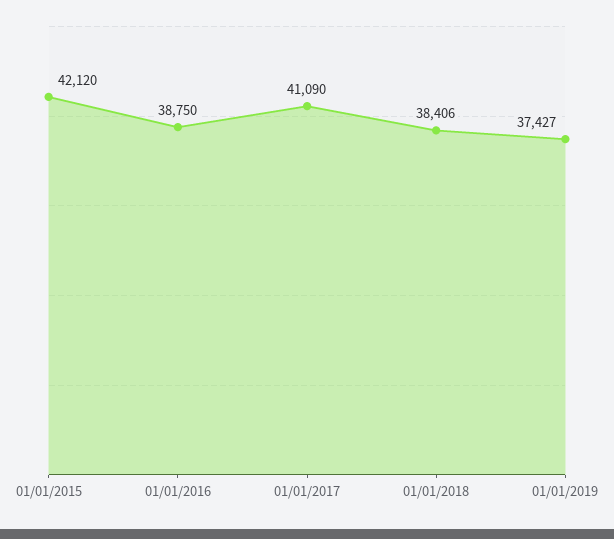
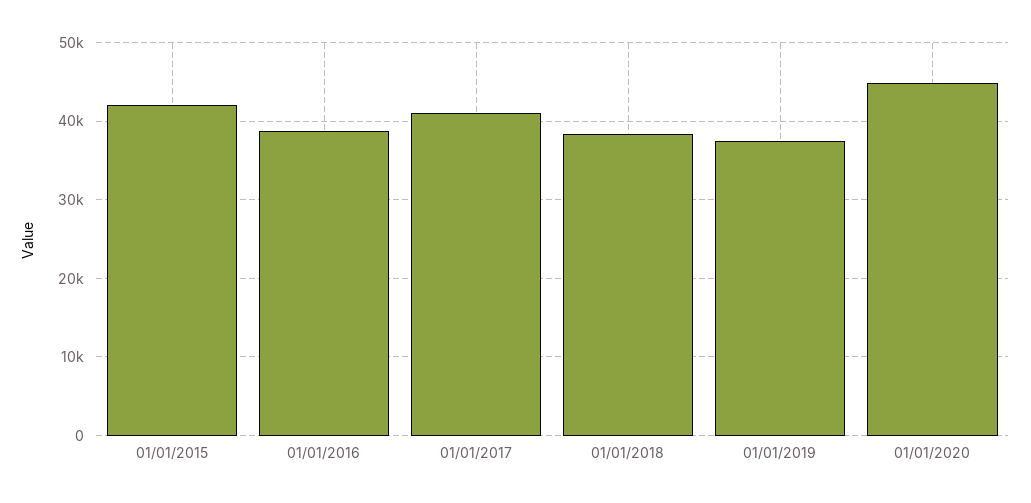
01/01/2020: none -> 45000

